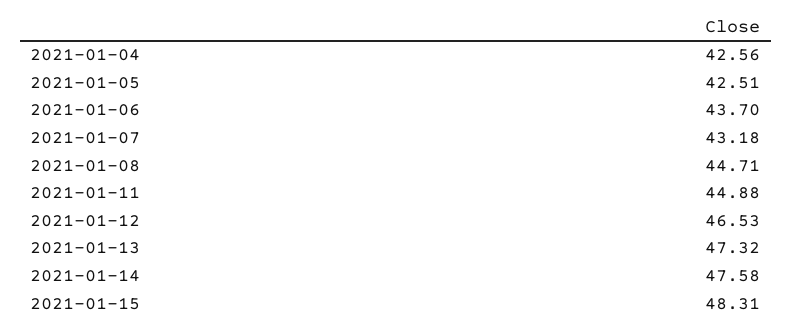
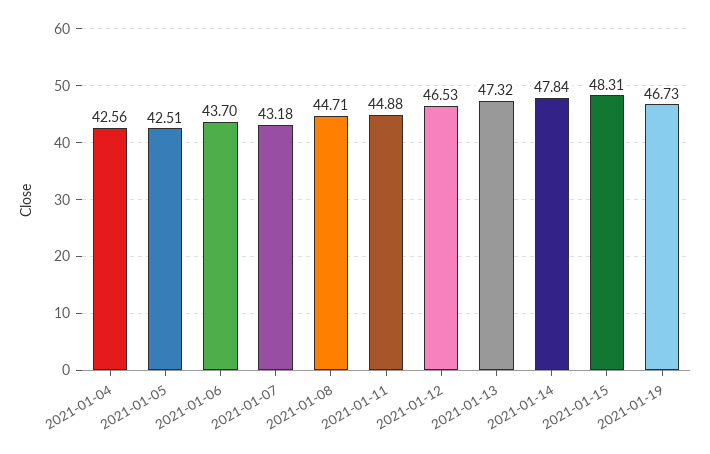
2021-01-14: 47.58 -> 47.84
2021-01-19: none -> 46.73

